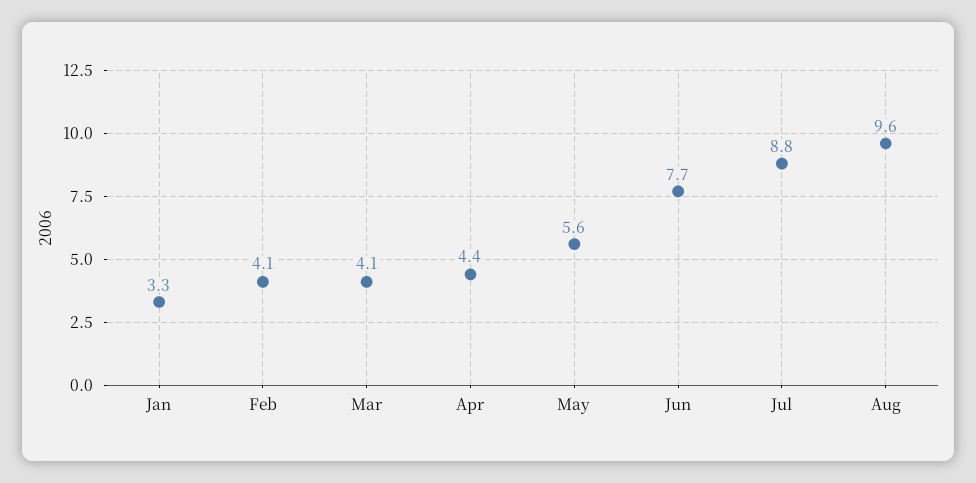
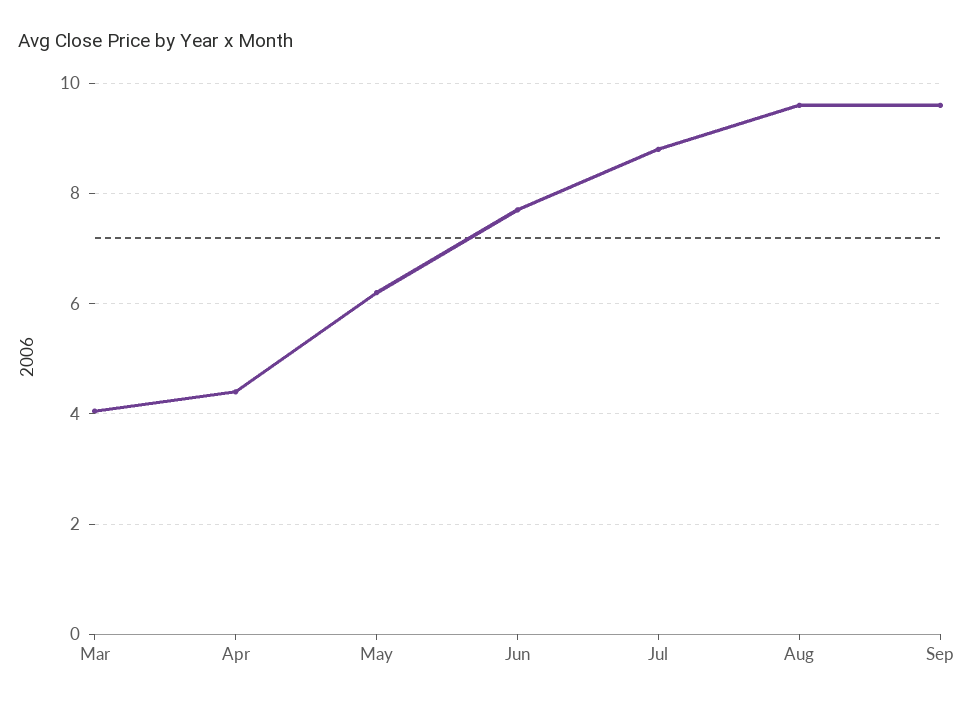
Jan: 3.3 -> none
Feb: 4.1 -> none
May: 5.6 -> 6.2
Sep: none -> 9.6

